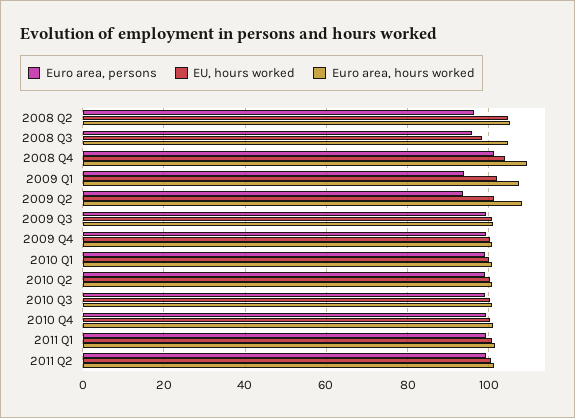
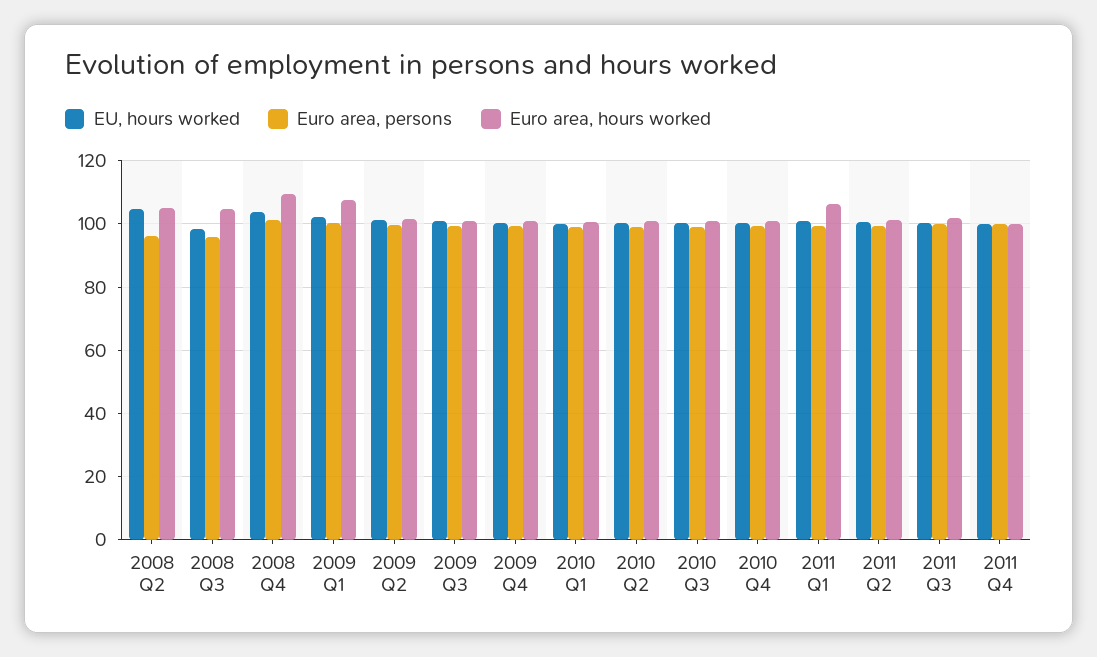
Euro area, persons, 2009 Q1: 94 -> 100
Euro area, persons, 2009 Q2: 94 -> 100
Euro area, hours worked, 2009 Q2: 108 -> 102
Euro area, hours worked, 2011 Q1: 102 -> 106
EU, hours worked, 2011 Q3: none -> 100
Euro area, persons, 2011 Q3: none -> 100
Euro area, hours worked, 2011 Q3: none -> 102
EU, hours worked, 2011 Q4: none -> 100
Euro area, persons, 2011 Q4: none -> 100
Euro area, hours worked, 2011 Q4: none -> 100

